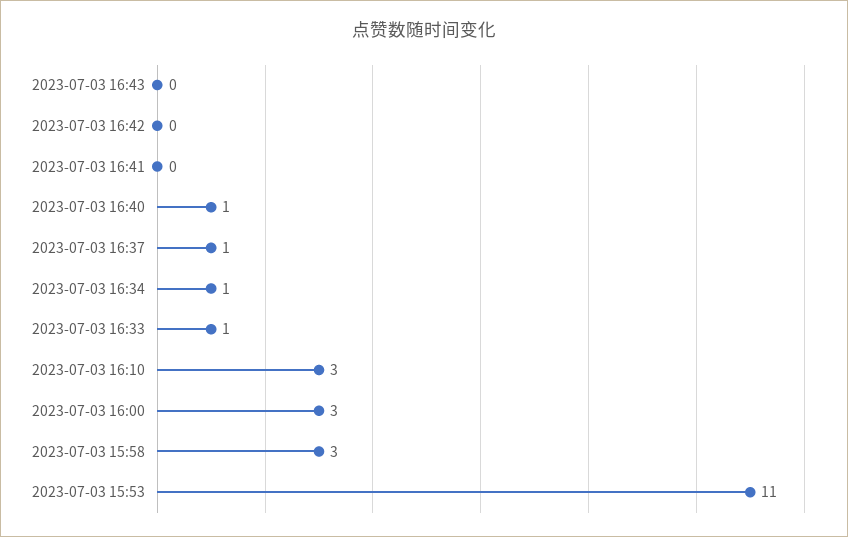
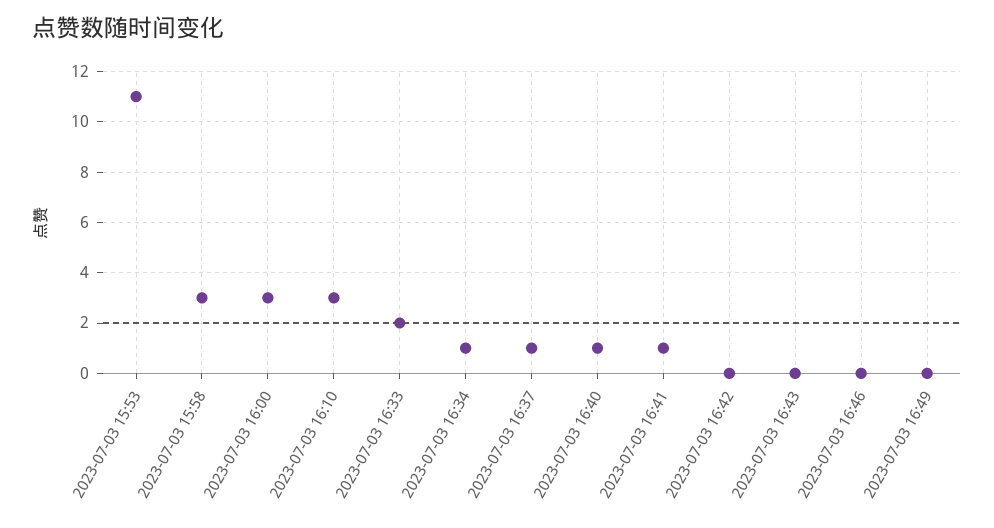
2023-07-03 16:41: 0 -> 1
2023-07-03 16:33: 1 -> 2
2023-07-03 16:46: none -> 0
2023-07-03 16:49: none -> 0

